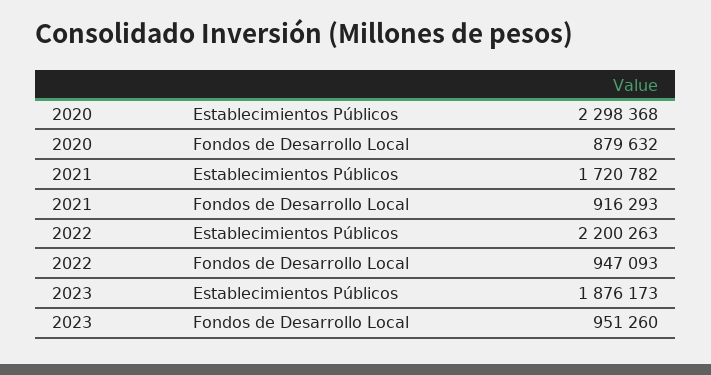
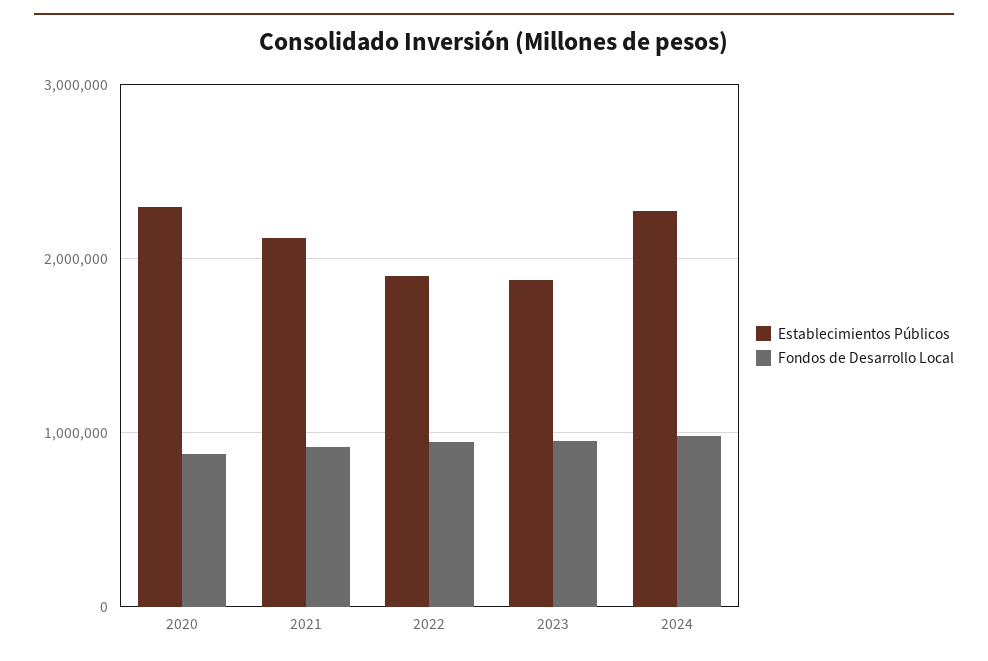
Establecimientos Públicos, 2021: 1720782 -> 2100000
Establecimientos Públicos, 2022: 2200263 -> 1900000
Establecimientos Públicos, 2024: none -> 2300000
Fondos de Desarrollo Local, 2024: none -> 1000000

